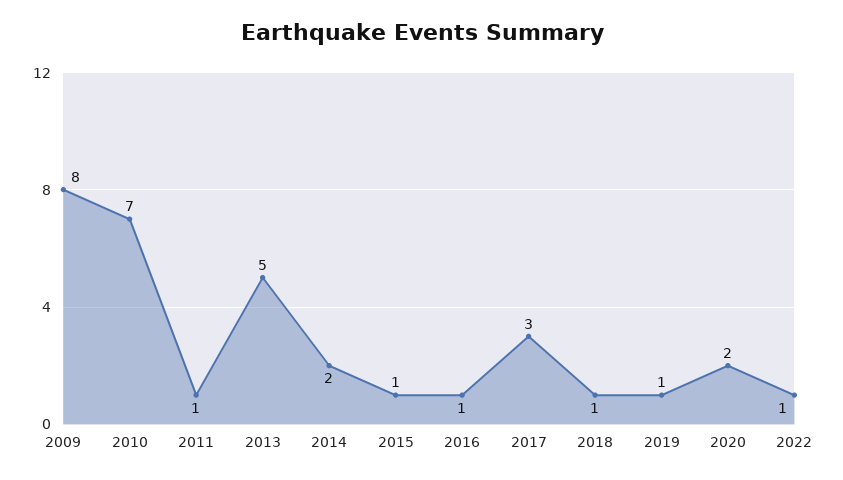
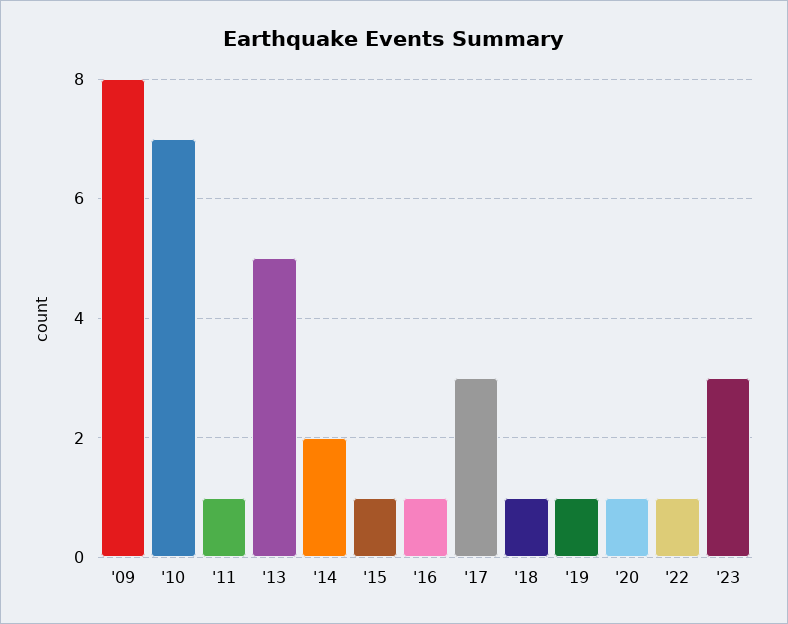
2020: 2 -> 1
'23: none -> 3

